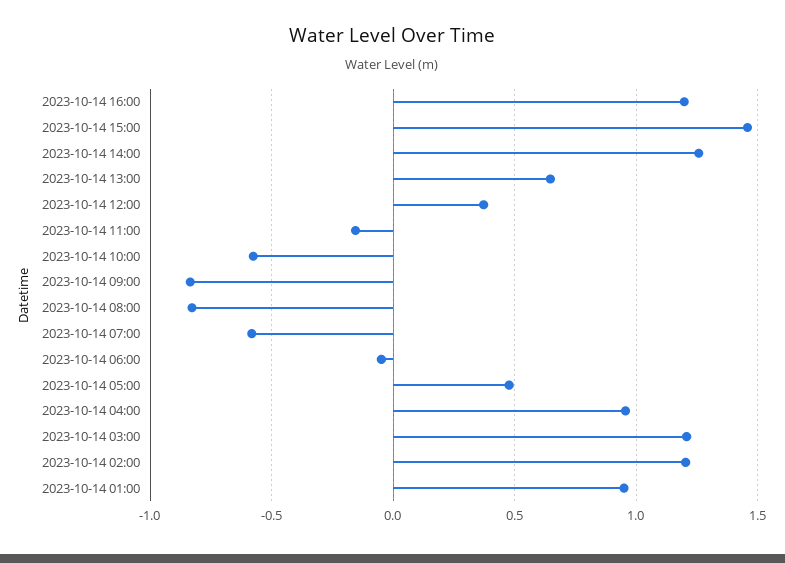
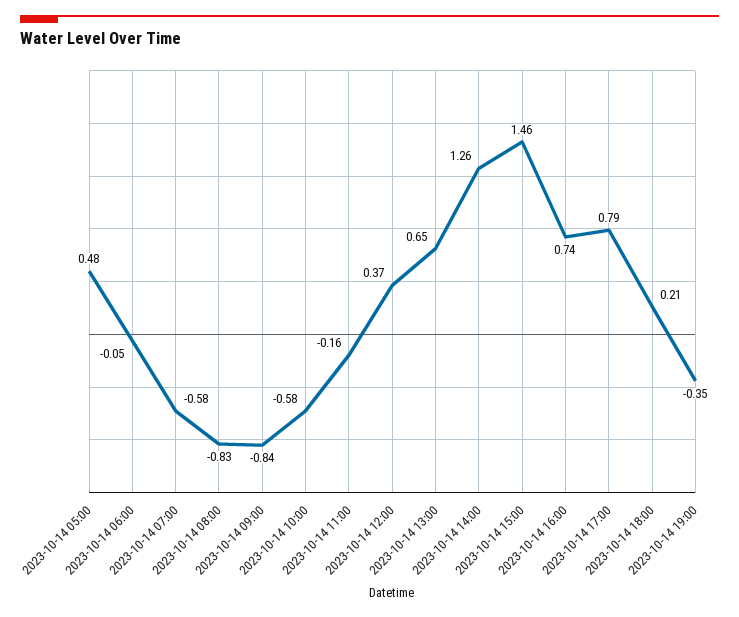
2023-10-14 16:00: 1.2 -> 0.74
2023-10-14 04:00: 0.95 -> none
2023-10-14 03:00: 1.2 -> none
2023-10-14 02:00: 1.2 -> none
2023-10-14 01:00: 0.95 -> none
2023-10-14 17:00: none -> 0.79
2023-10-14 18:00: none -> 0.21
2023-10-14 19:00: none -> -0.35

